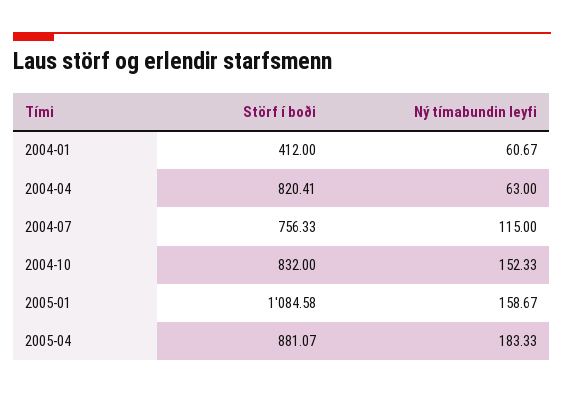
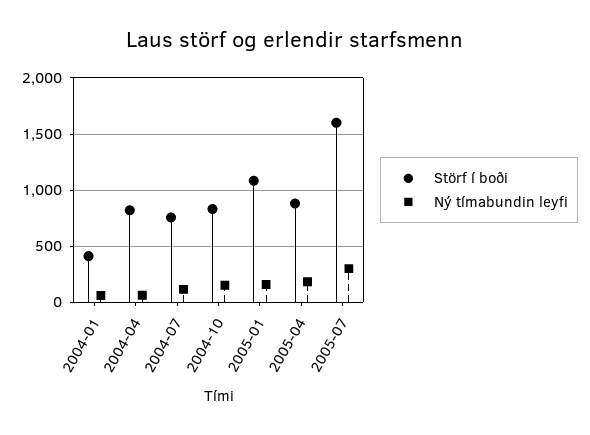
Störf í boði, 2005-07: none -> 1600
Ný tímabundin leyfi, 2005-07: none -> 300

